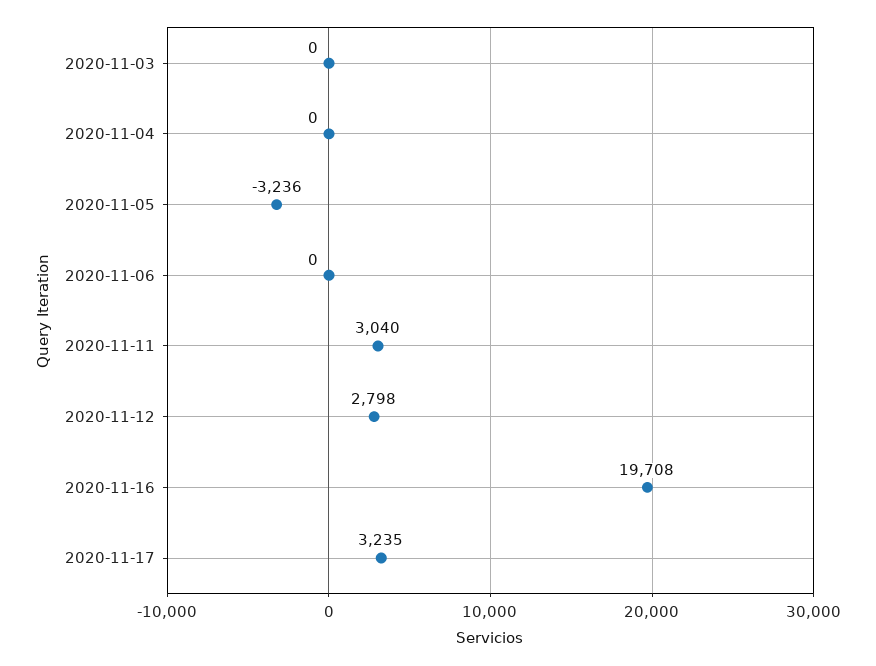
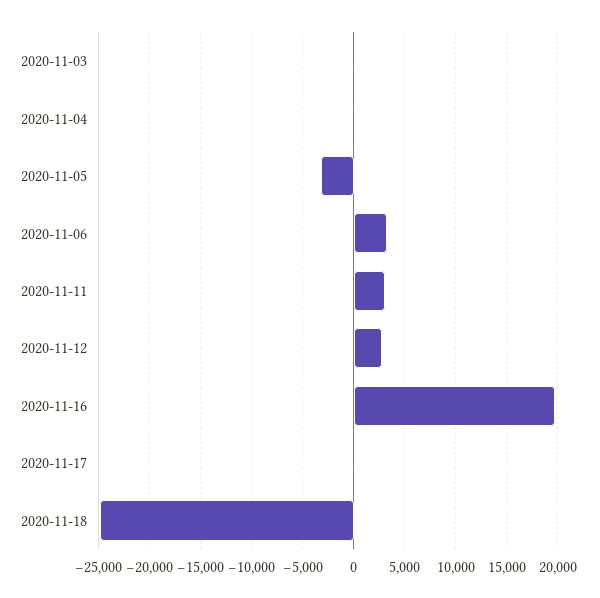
2020-11-06: 0 -> 3000
2020-11-17: 3235 -> 0
2020-11-18: none -> -25000

